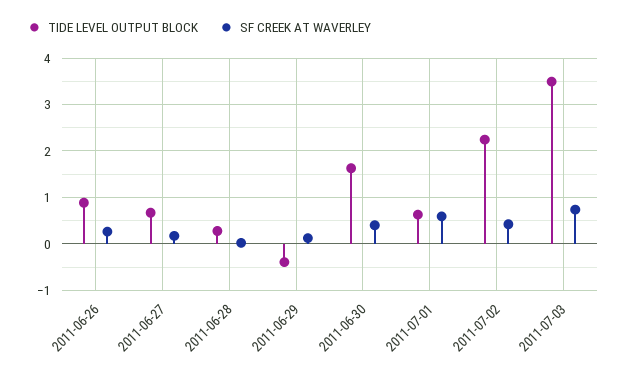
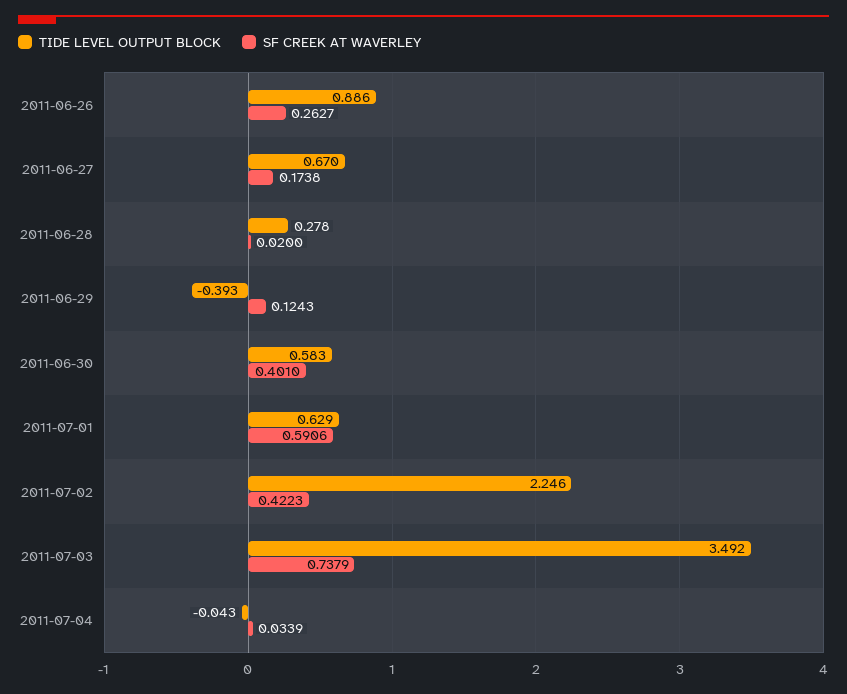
TIDE LEVEL OUTPUT BLOCK, 2011-06-30: 1.6 -> 0.583
TIDE LEVEL OUTPUT BLOCK, 2011-07-04: none -> -0.043
SF CREEK AT WAVERLEY, 2011-07-04: none -> 0.0339

